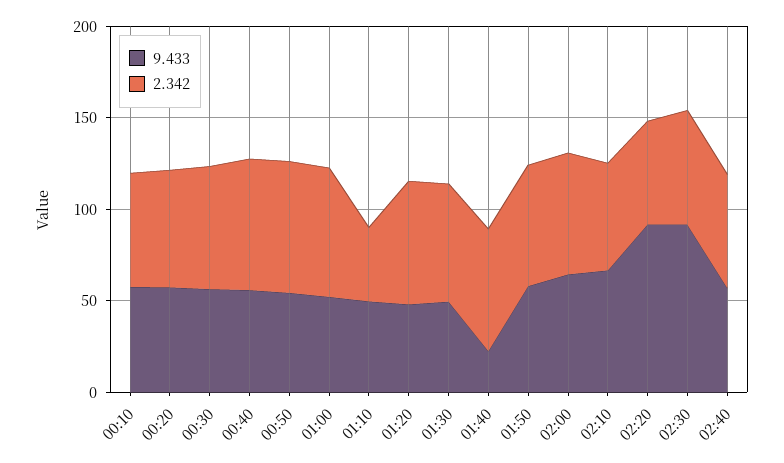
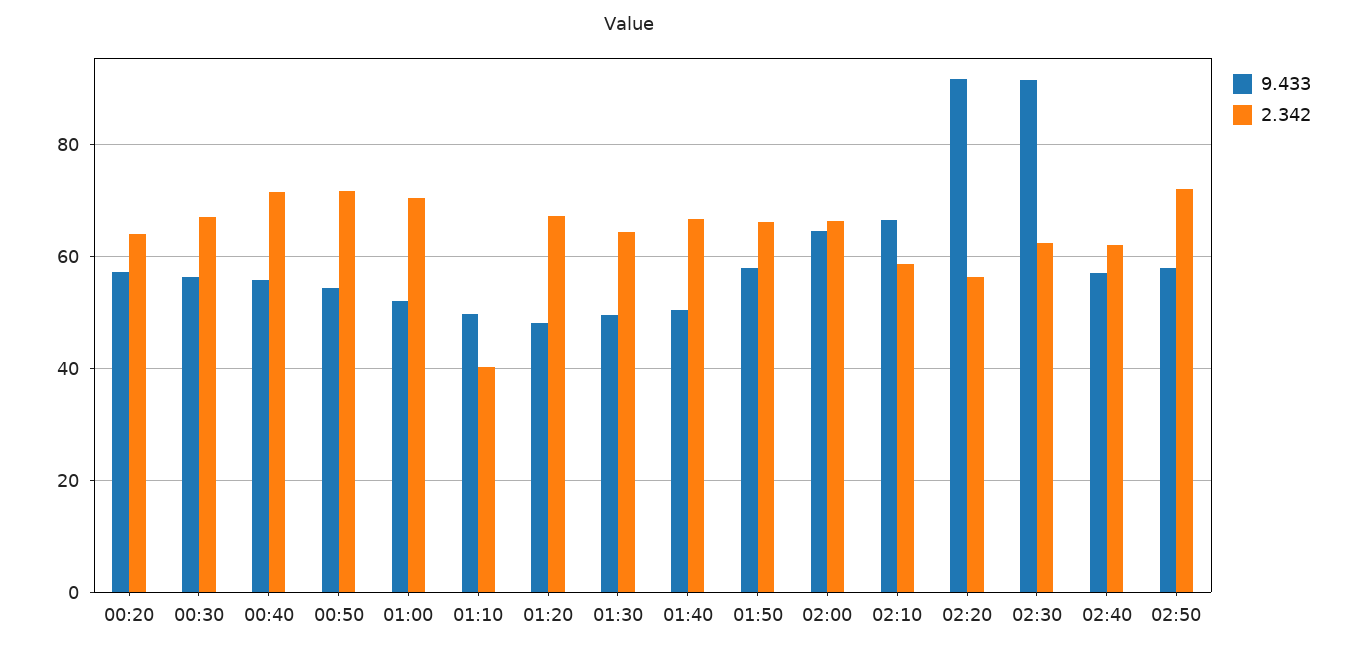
9.433, 00:10: 60 -> none
2.342, 00:10: 60 -> none
9.433, 01:40: 20 -> 50
9.433, 02:50: none -> 58
2.342, 02:50: none -> 72

